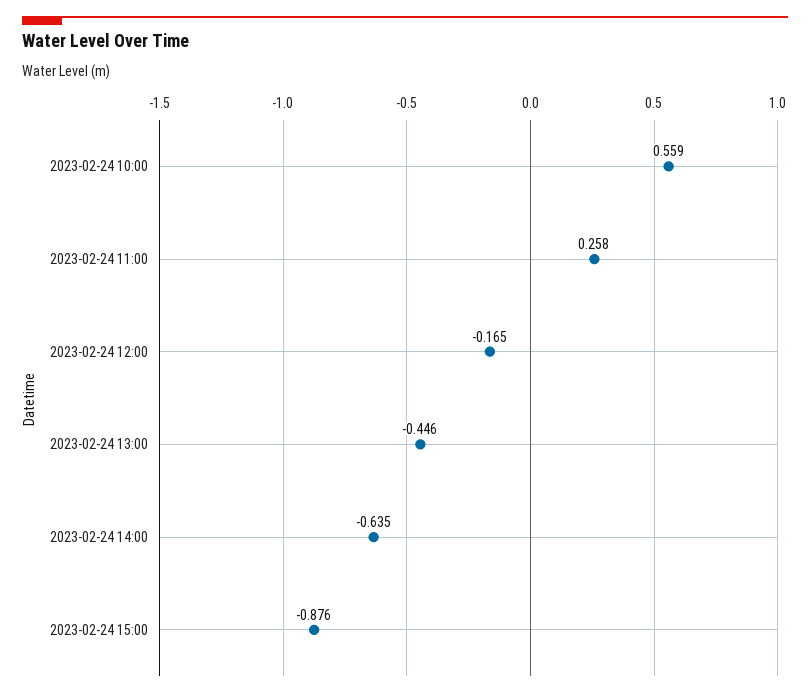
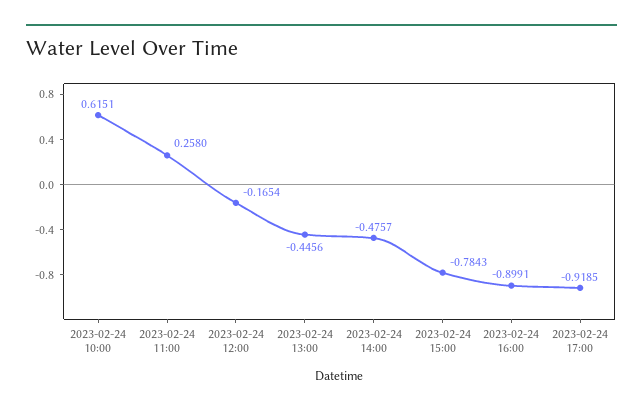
2023-02-24 10:00: 0.559 -> 0.6151
2023-02-24 14:00: -0.635 -> -0.4757
2023-02-24 15:00: -0.876 -> -0.7843
2023-02-24 16:00: none -> -0.8991
2023-02-24 17:00: none -> -0.9185

